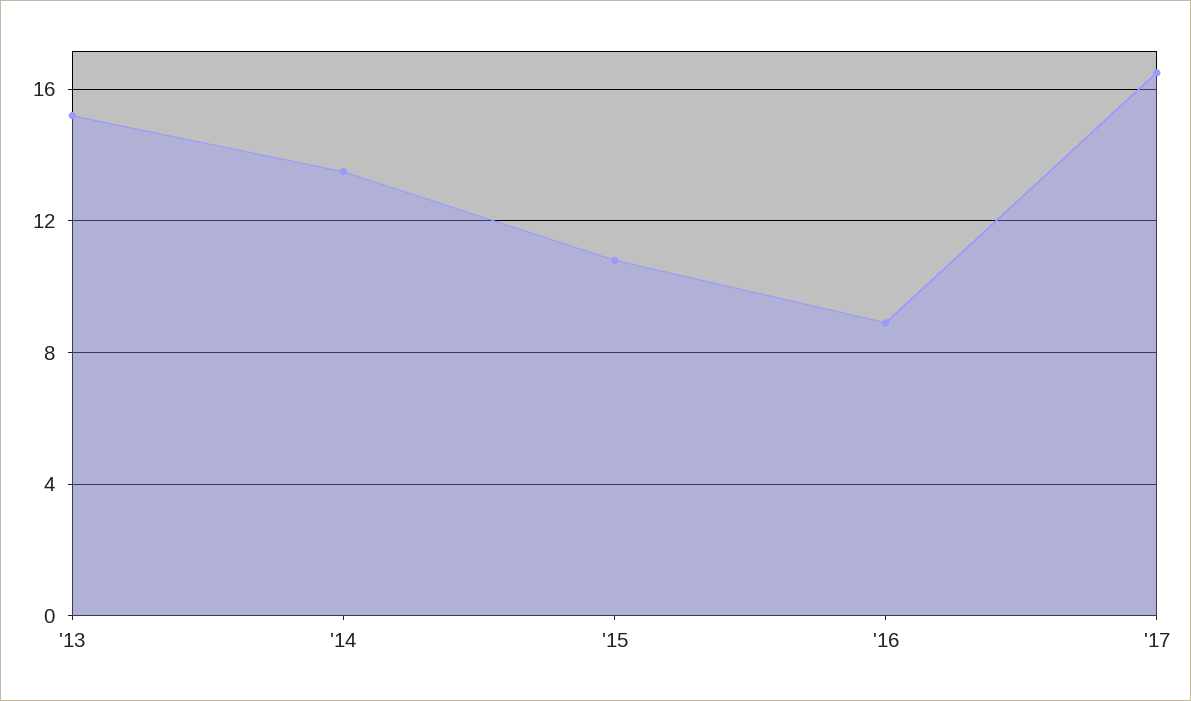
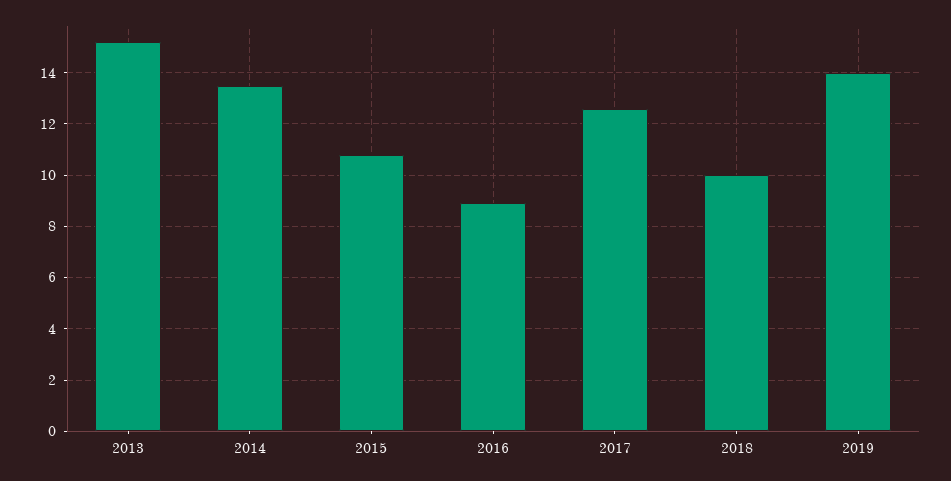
'17: 16.5 -> 12.5
2018: none -> 10
2019: none -> 14

